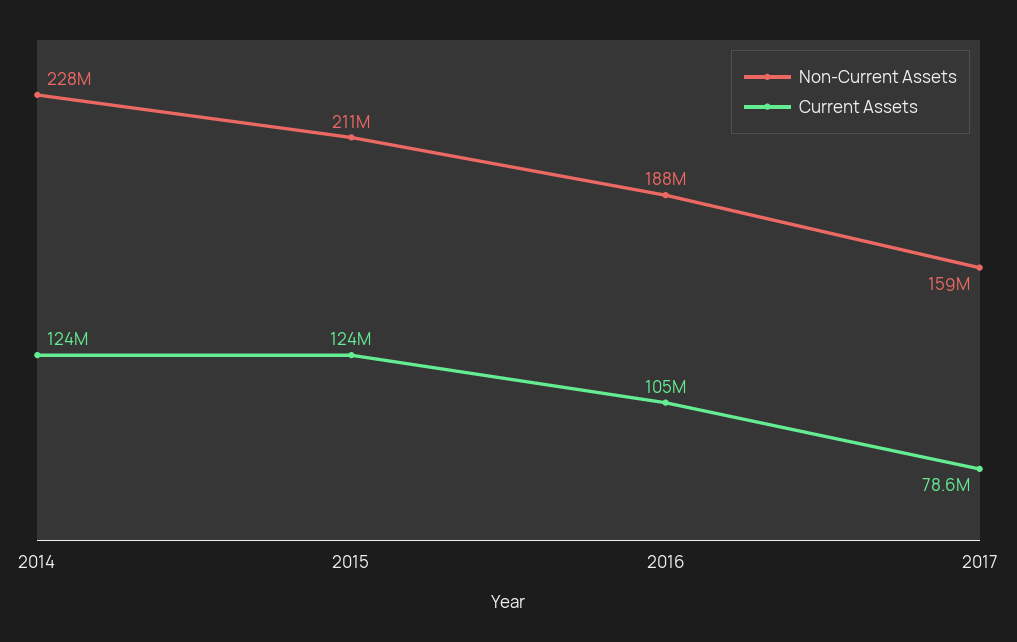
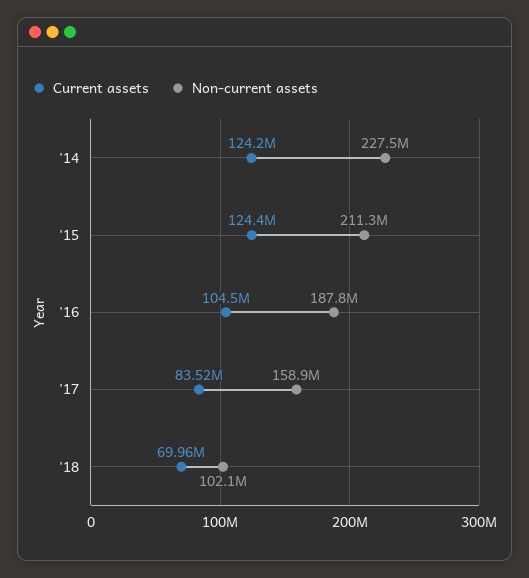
Current Assets, 2017: 78600000 -> 83520000
Current Assets, '18: none -> 69960000
Non-Current Assets, '18: none -> 102100000

